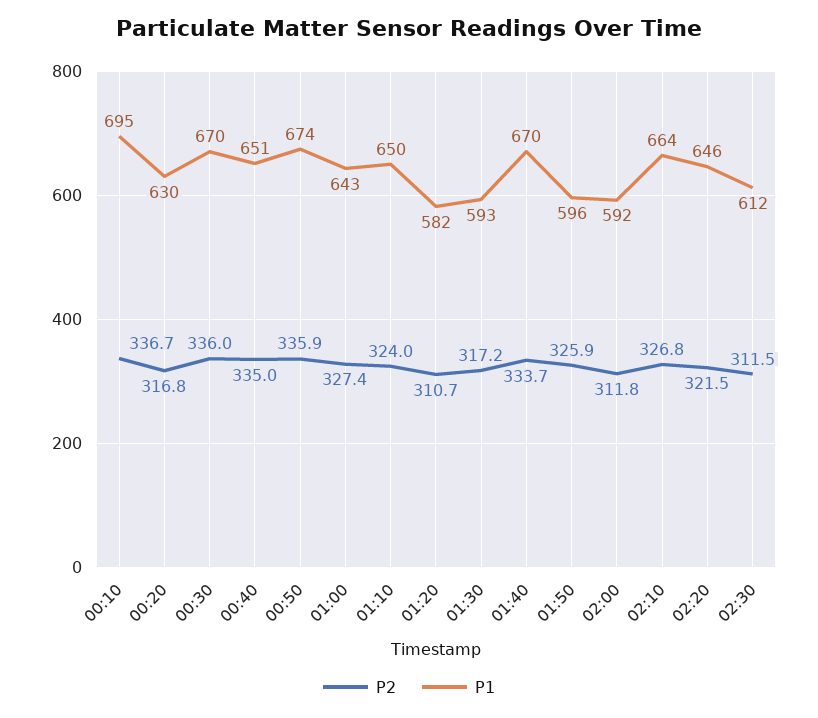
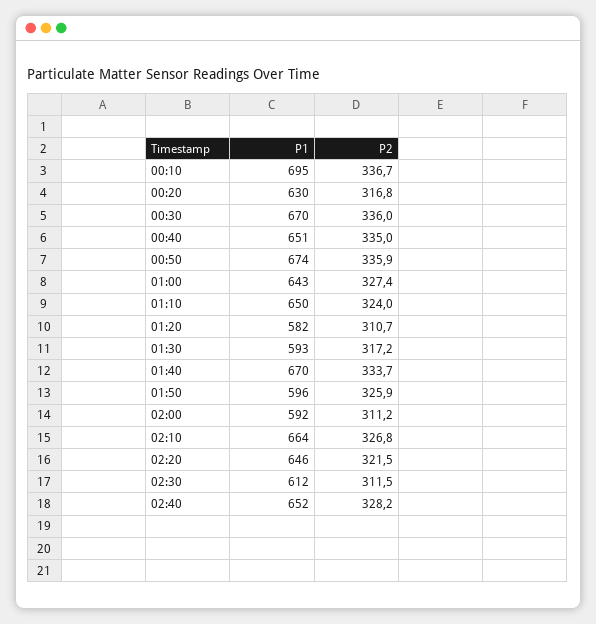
P2, 02:00: 311.8 -> 311.2
P1, 02:40: none -> 652
P2, 02:40: none -> 328.2

